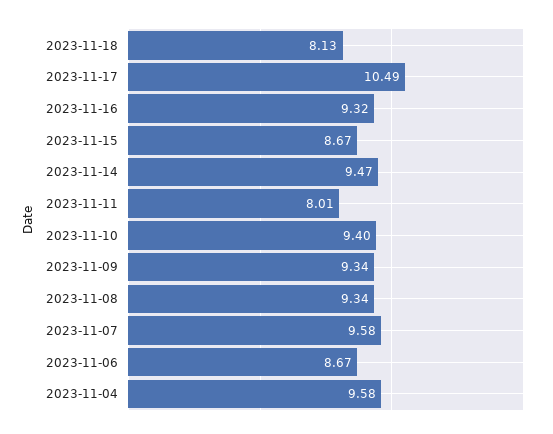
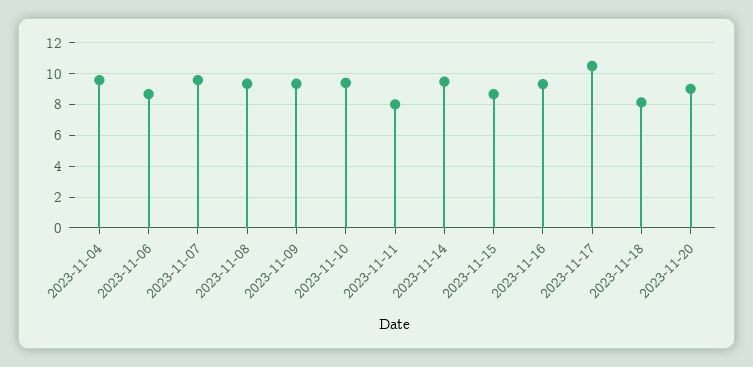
2023-11-20: none -> 9

